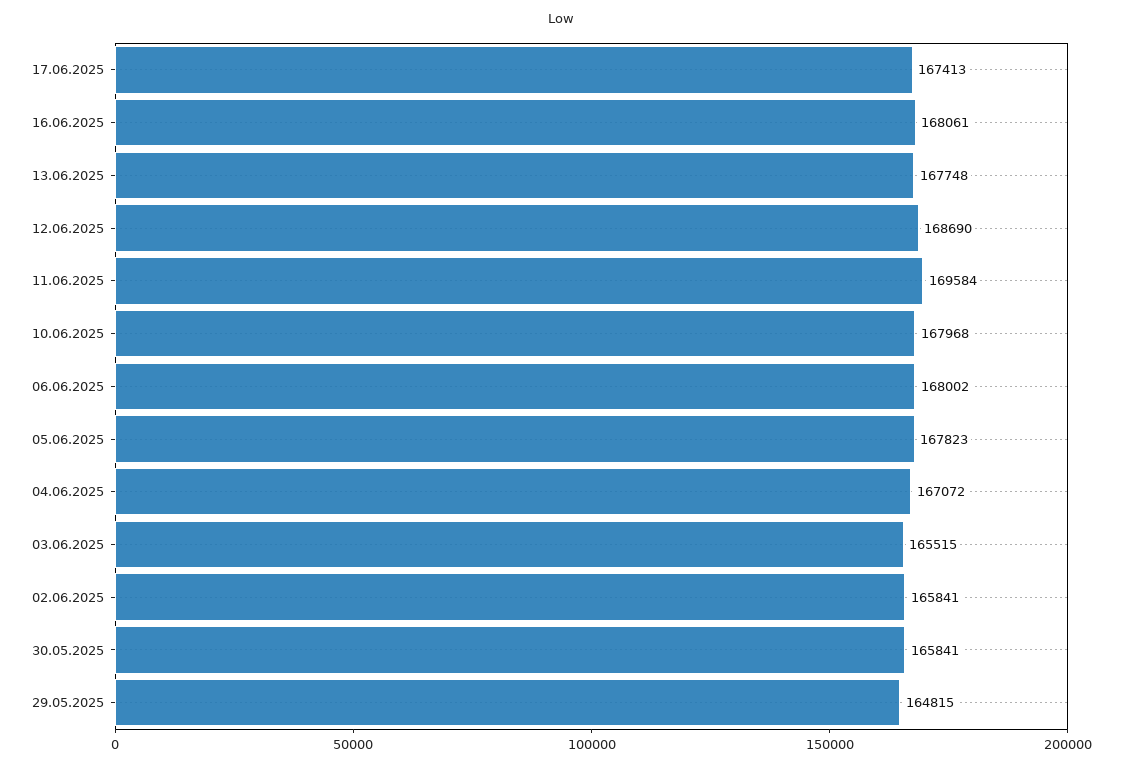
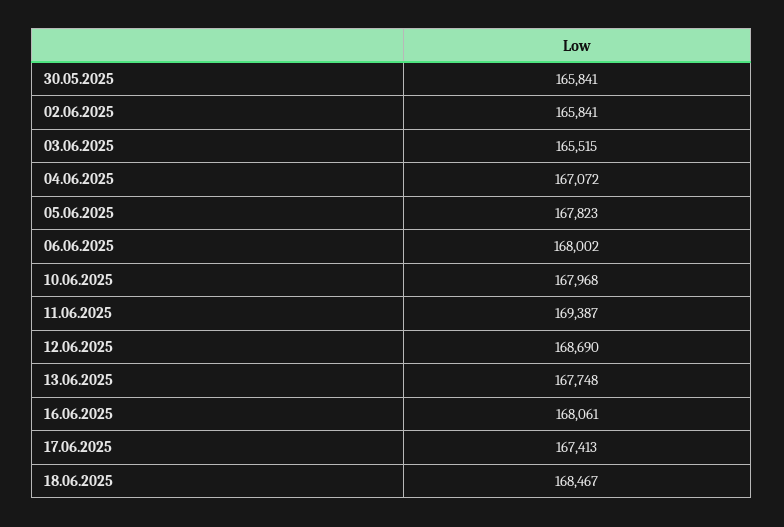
11.06.2025: 169584 -> 169387
29.05.2025: 164815 -> none
18.06.2025: none -> 168467

